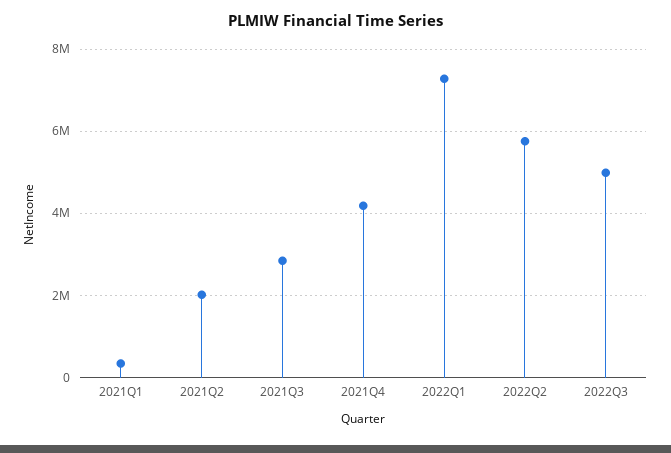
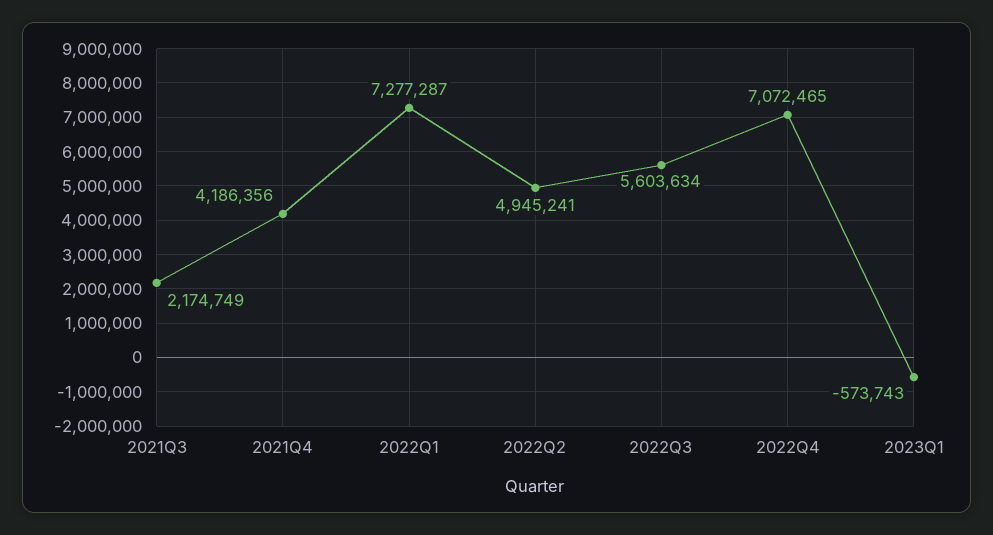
2021Q1: 400000 -> none
2021Q2: 2000000 -> none
2021Q3: 2800000 -> 2174749
2022Q2: 5800000 -> 4945241
2022Q3: 5000000 -> 5603634
2022Q4: none -> 7072465
2023Q1: none -> -573743

